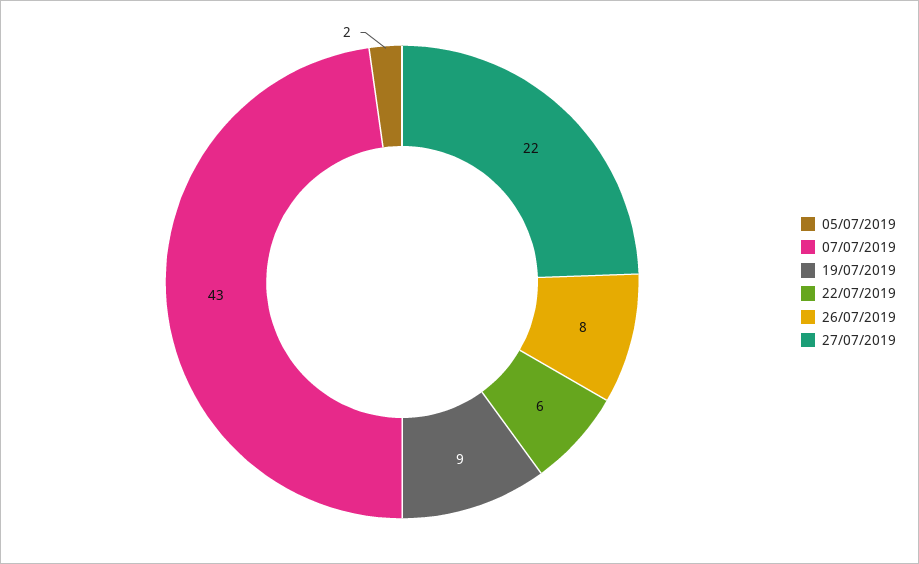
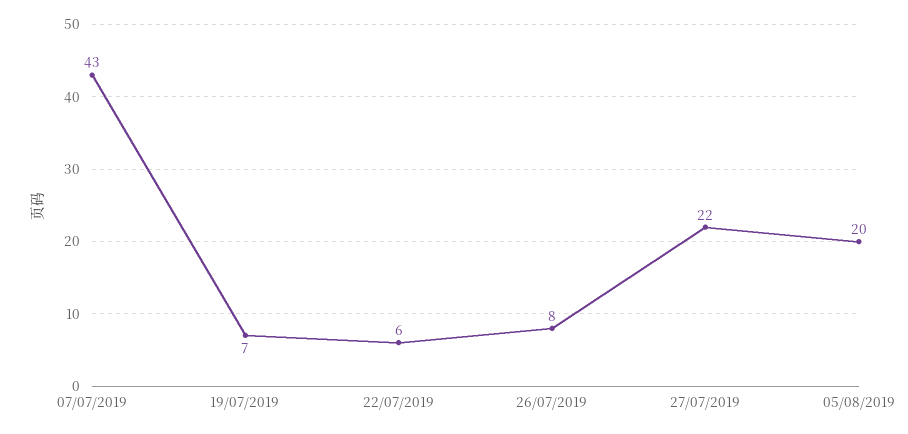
05/07/2019: 2 -> none
19/07/2019: 9 -> 7
05/08/2019: none -> 20

